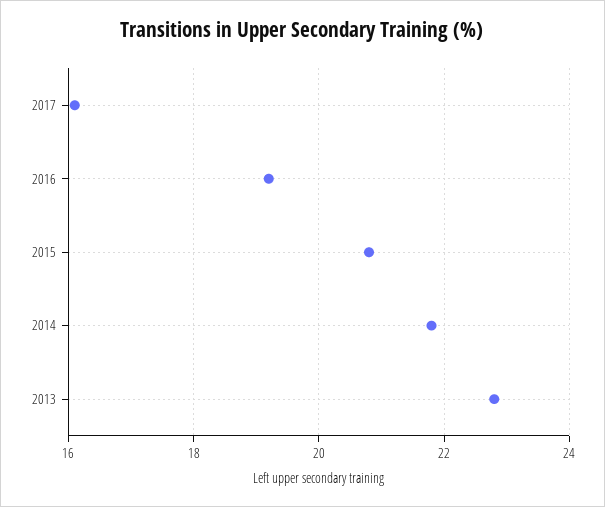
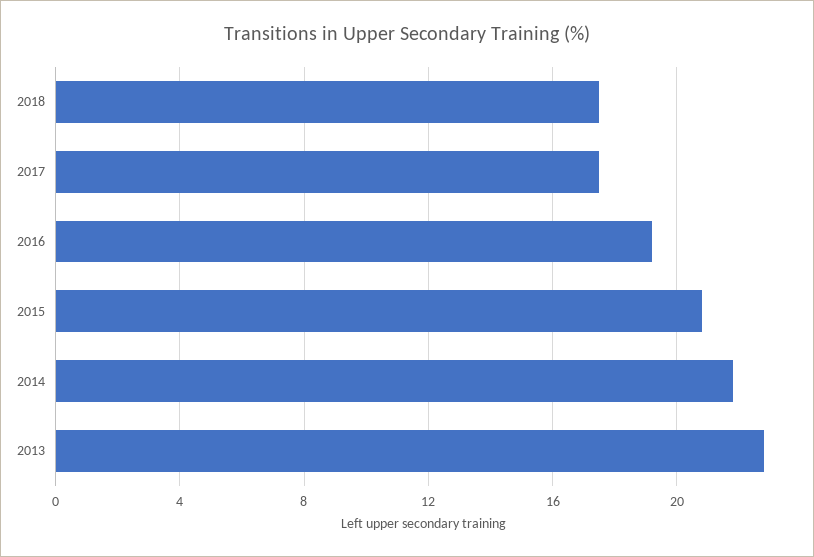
2017: 16 -> 17.5
2018: none -> 17.5

